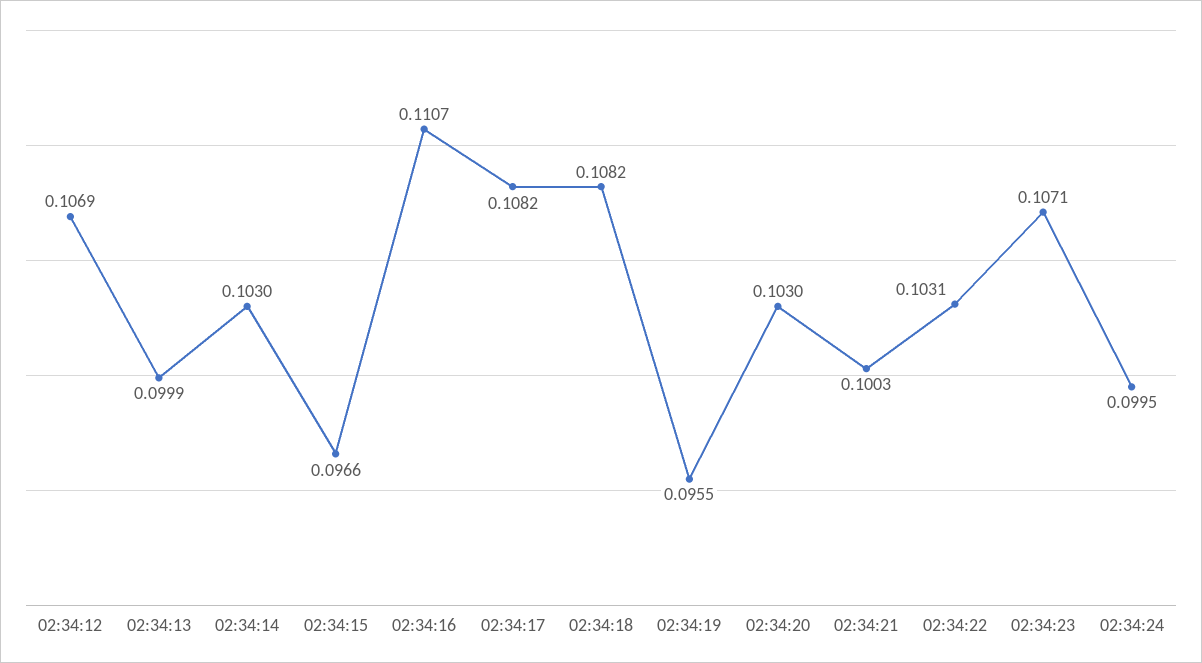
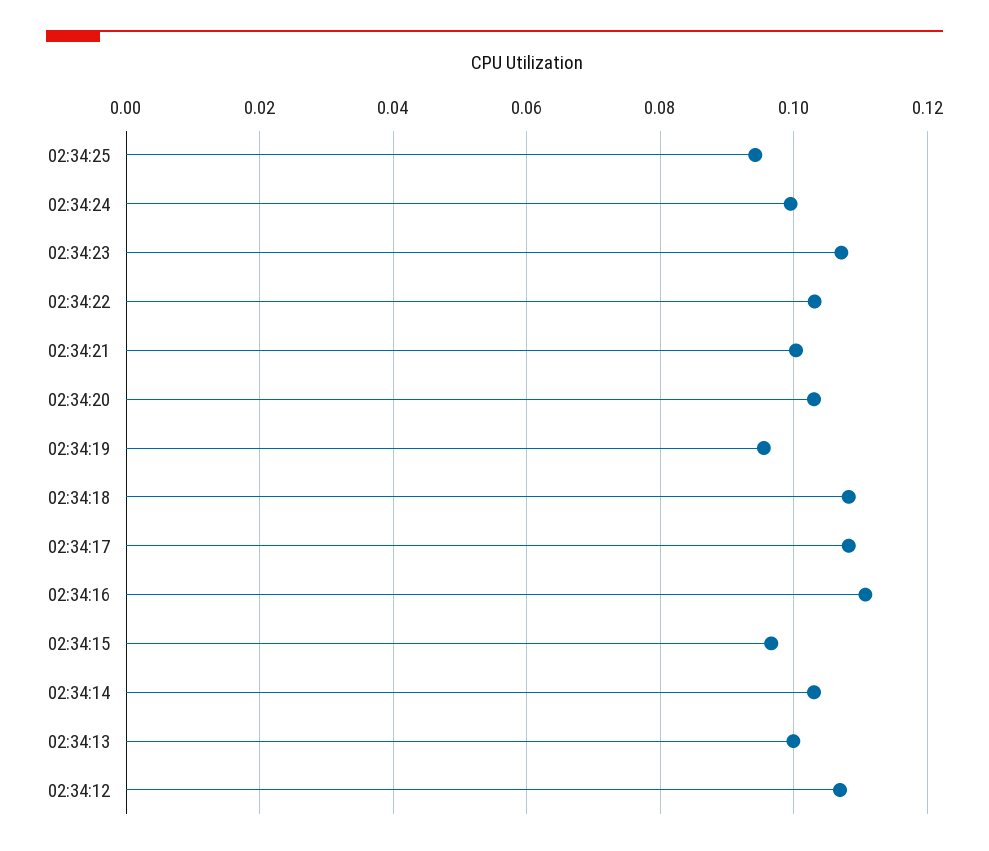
02:34:25: none -> 0.094

